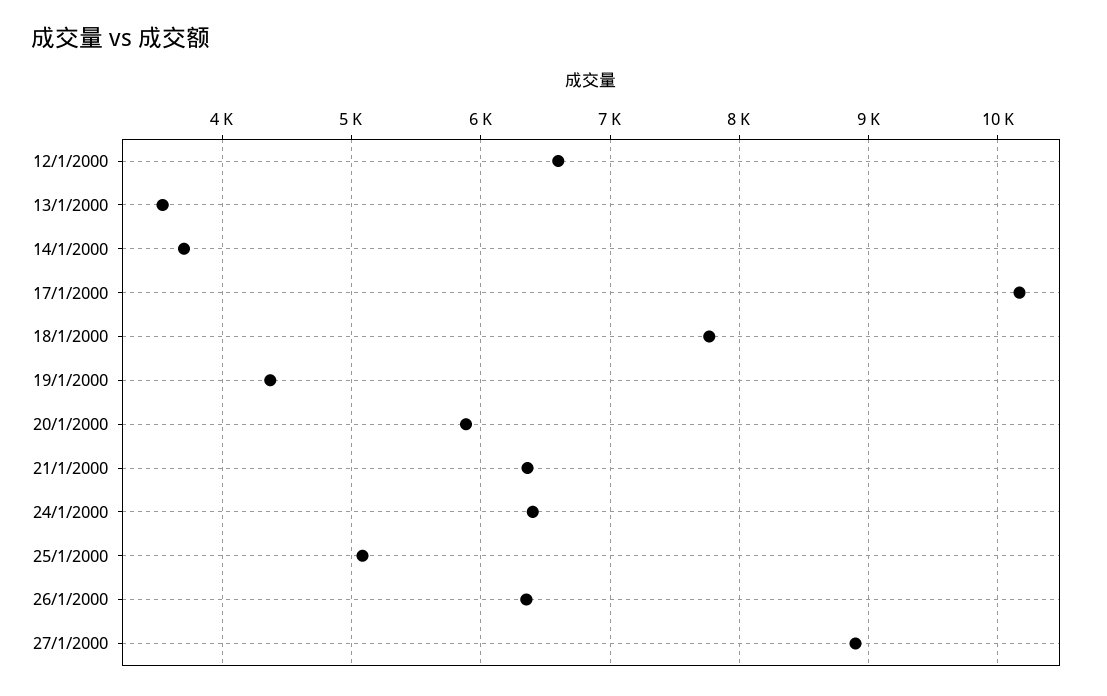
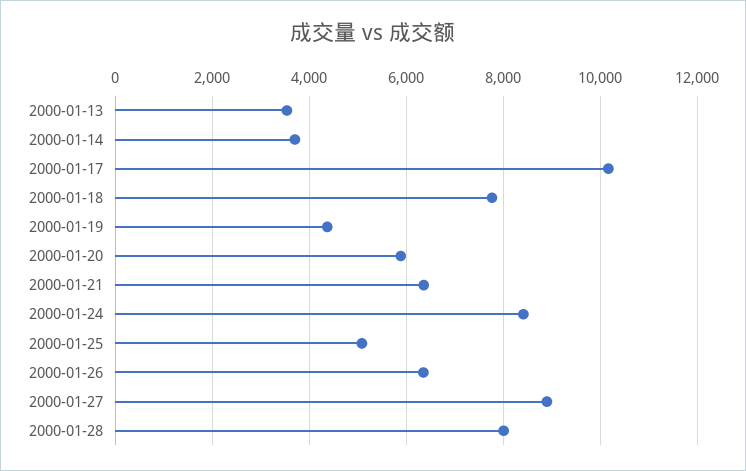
12/1/2000: 6600 -> none
24/1/2000: 6400 -> 8400
2000-01-28: none -> 8000

